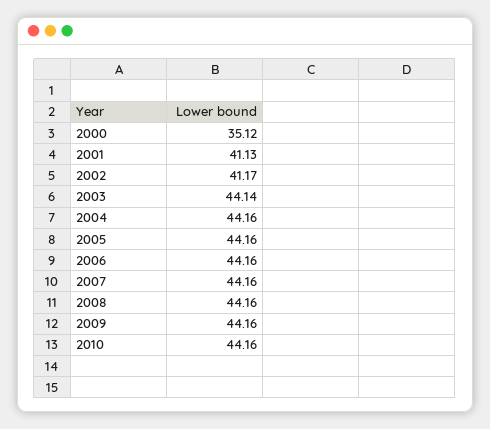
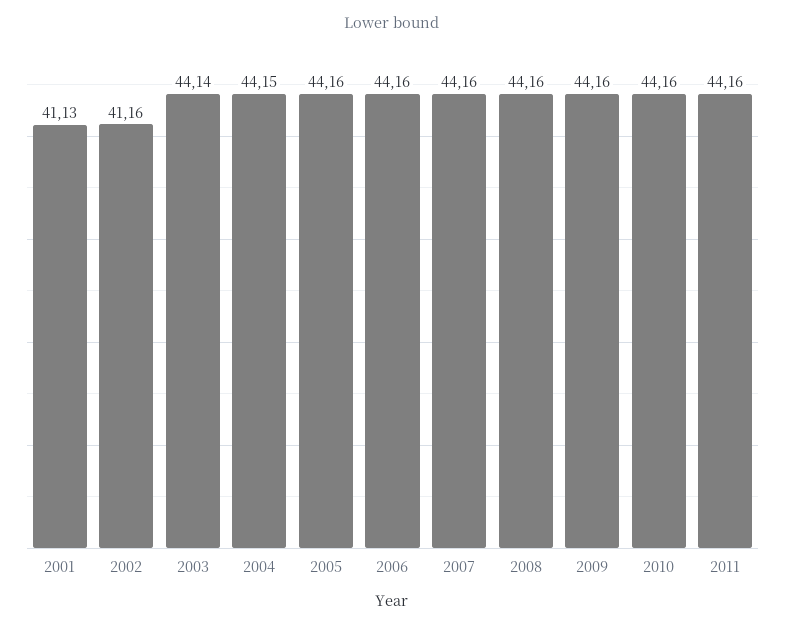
2000: 35.12 -> none
2002: 41.17 -> 41.16
2004: 44.16 -> 44.15
2011: none -> 44.16

